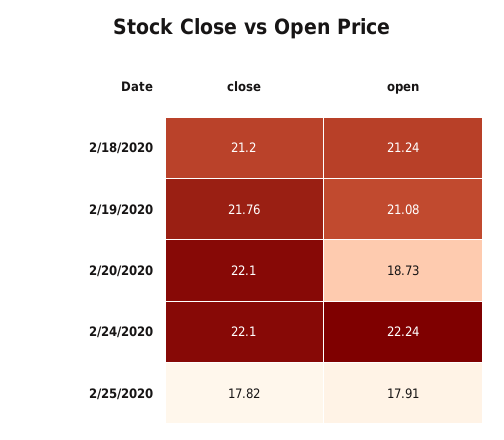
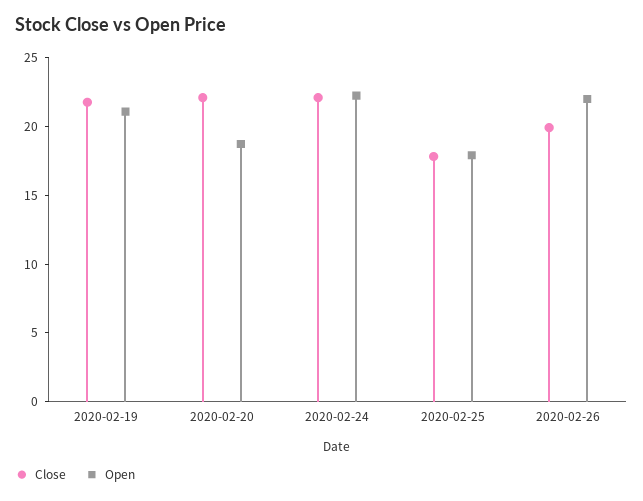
close, 2/18/2020: 21.2 -> none
open, 2/18/2020: 21.24 -> none
close, 2020-02-26: none -> 20
open, 2020-02-26: none -> 22

